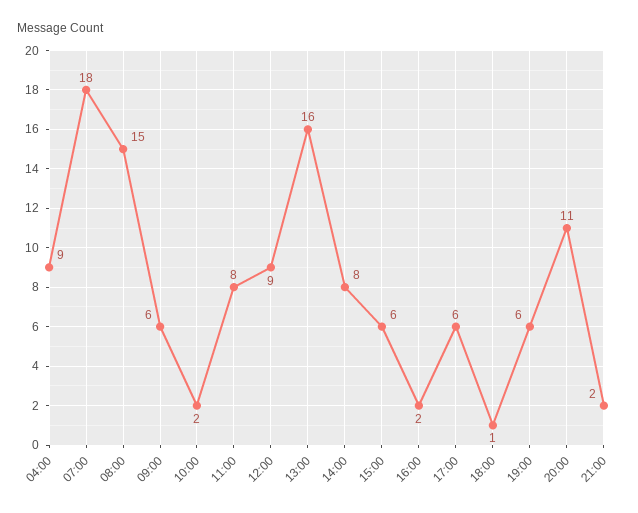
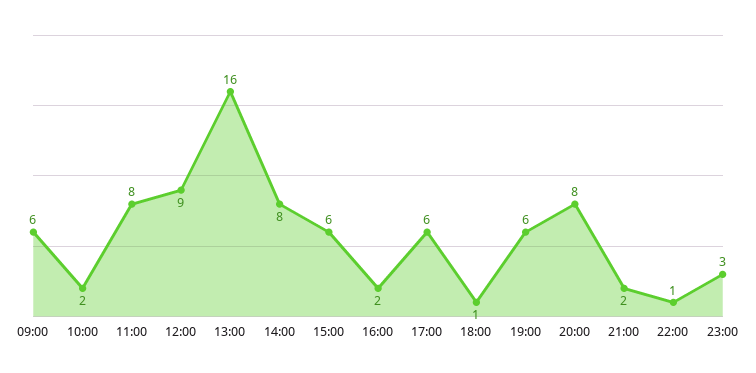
04:00: 9 -> none
07:00: 18 -> none
08:00: 15 -> none
20:00: 11 -> 8
22:00: none -> 1
23:00: none -> 3

